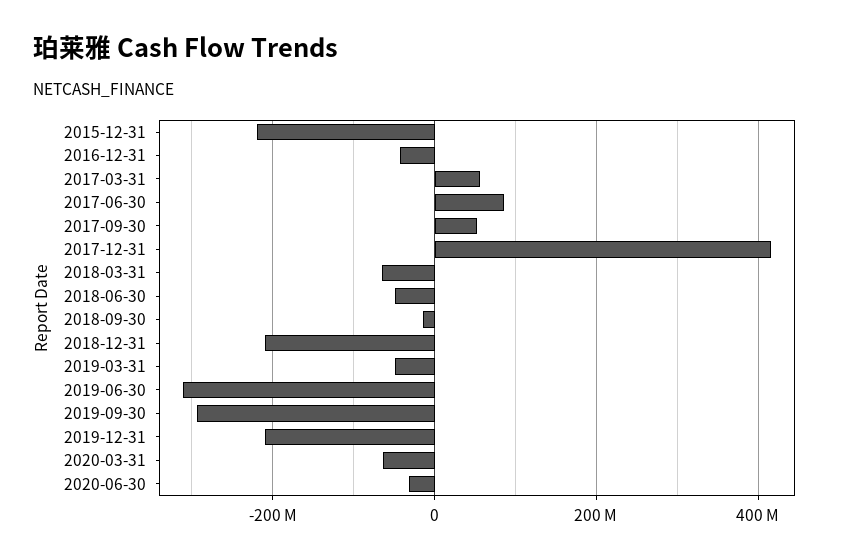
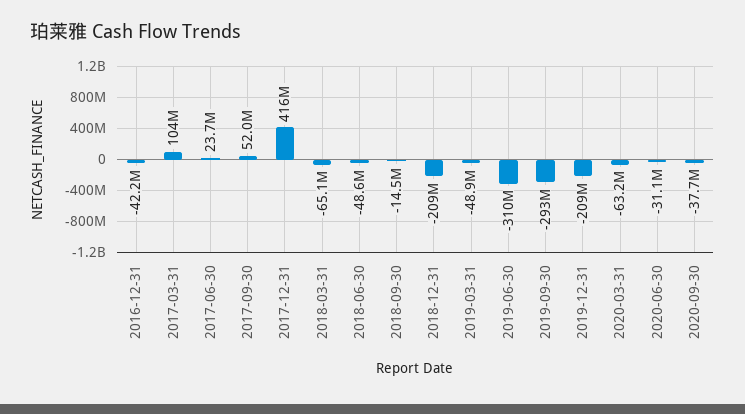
2015-12-31: -220000000 -> none
2017-03-31: 60000000 -> 104000000
2017-06-30: 80000000 -> 23700000
2020-09-30: none -> -37700000

